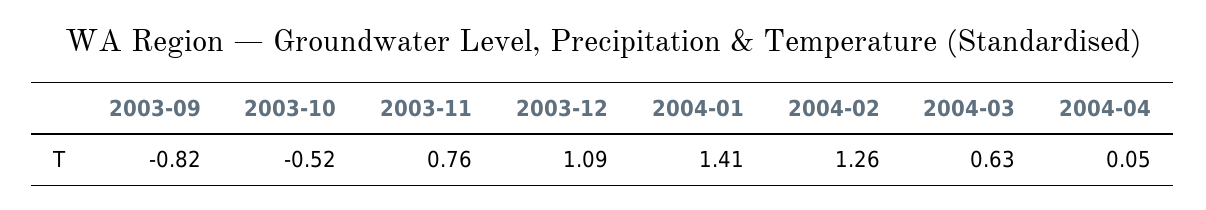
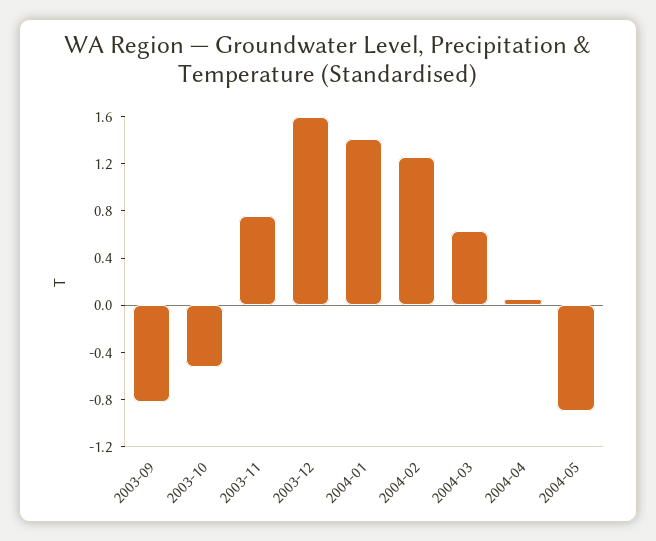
2003-12: 1.09 -> 1.6
2004-05: none -> -0.9

